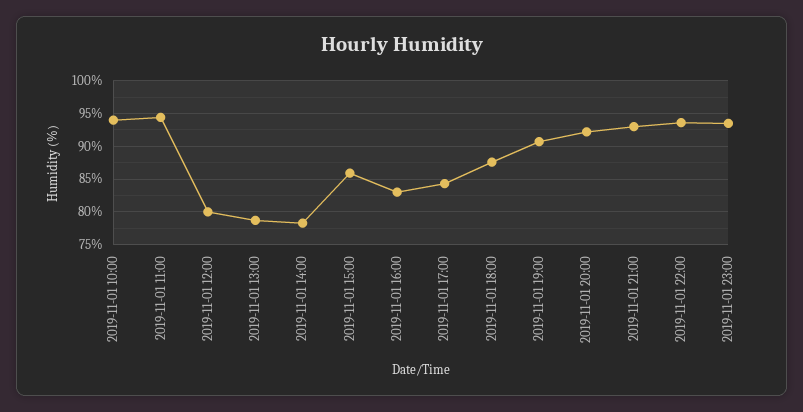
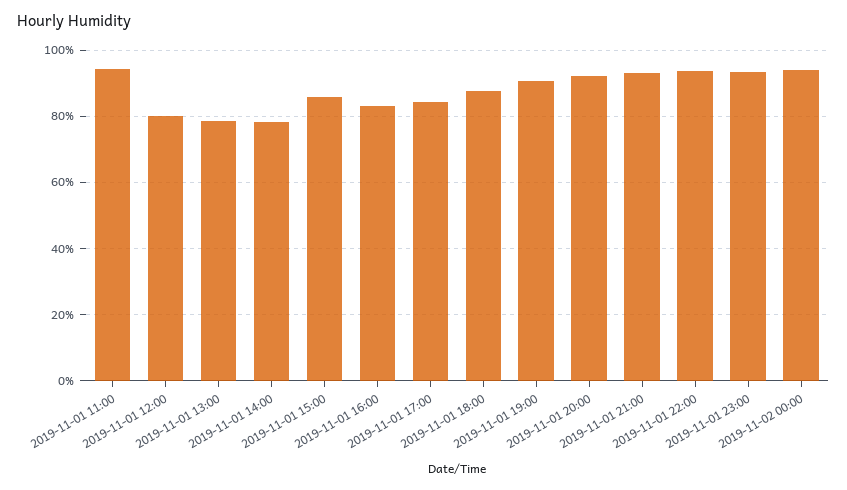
2019-11-01 10:00: 94 -> none
2019-11-02 00:00: none -> 94

